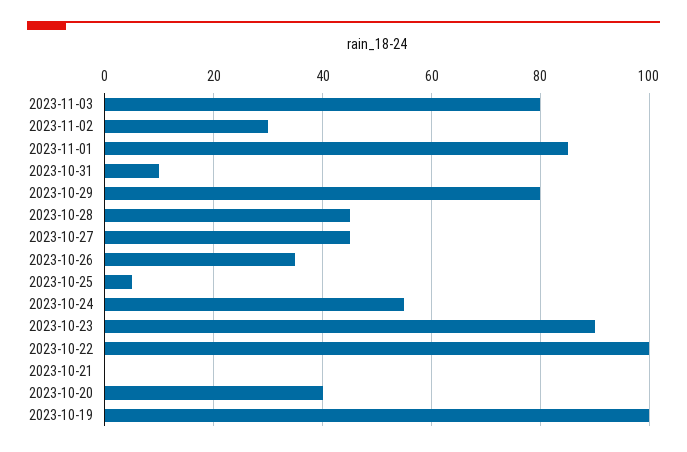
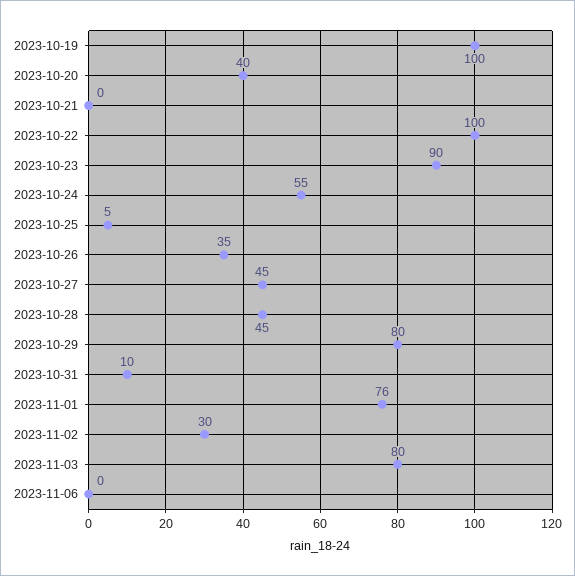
2023-11-01: 85 -> 76
2023-11-06: none -> 0

